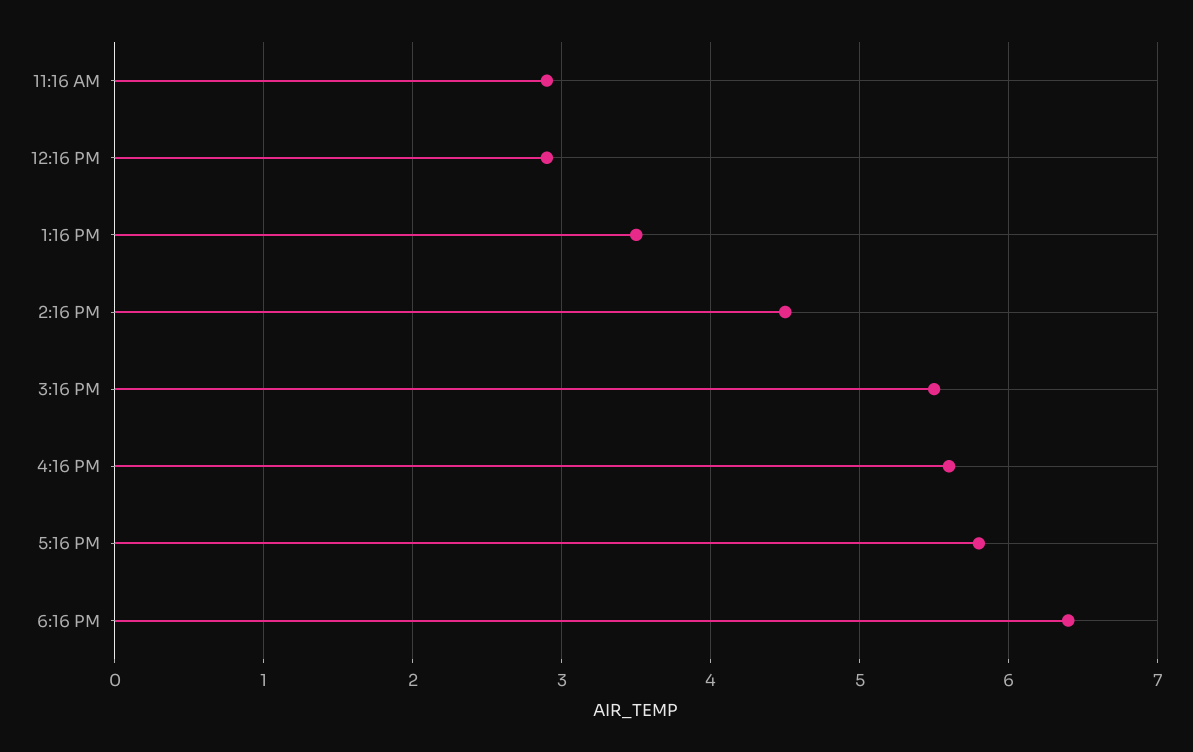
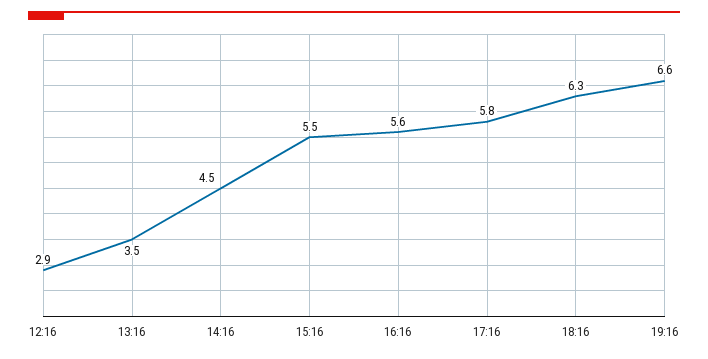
11:16 AM: 2.9 -> none
6:16 PM: 6.4 -> 6.3
19:16: none -> 6.6

